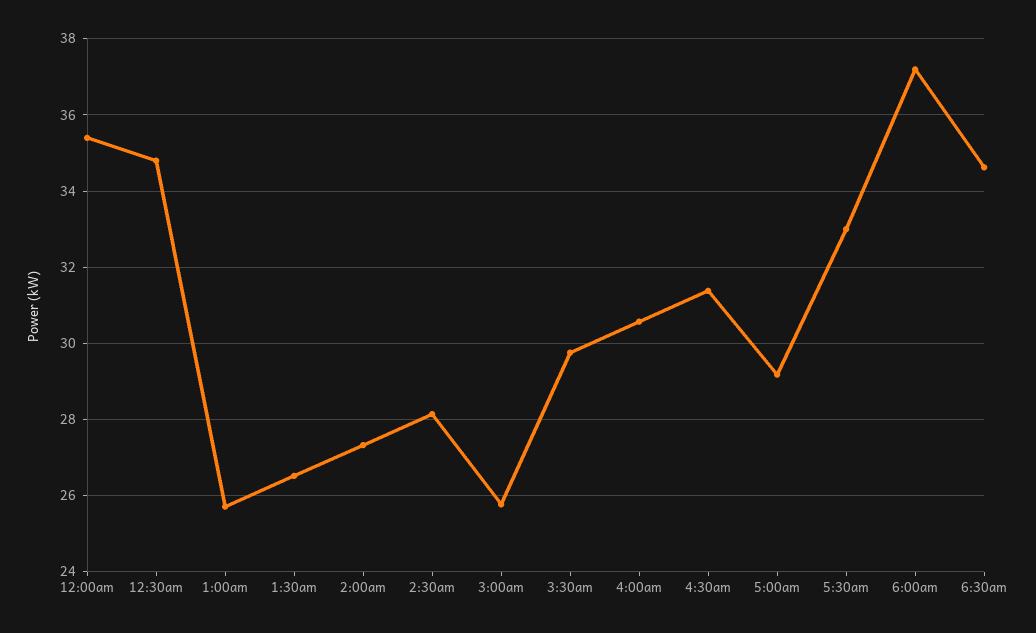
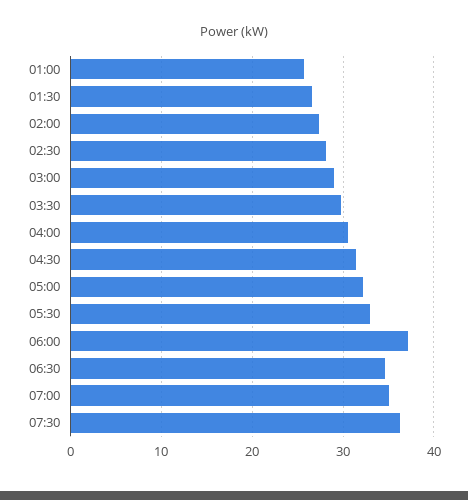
12:00am: 35.4 -> none
12:30am: 34.8 -> none
3:00am: 25.8 -> 29
5:00am: 29.2 -> 32
07:00: none -> 35
07:30: none -> 36

